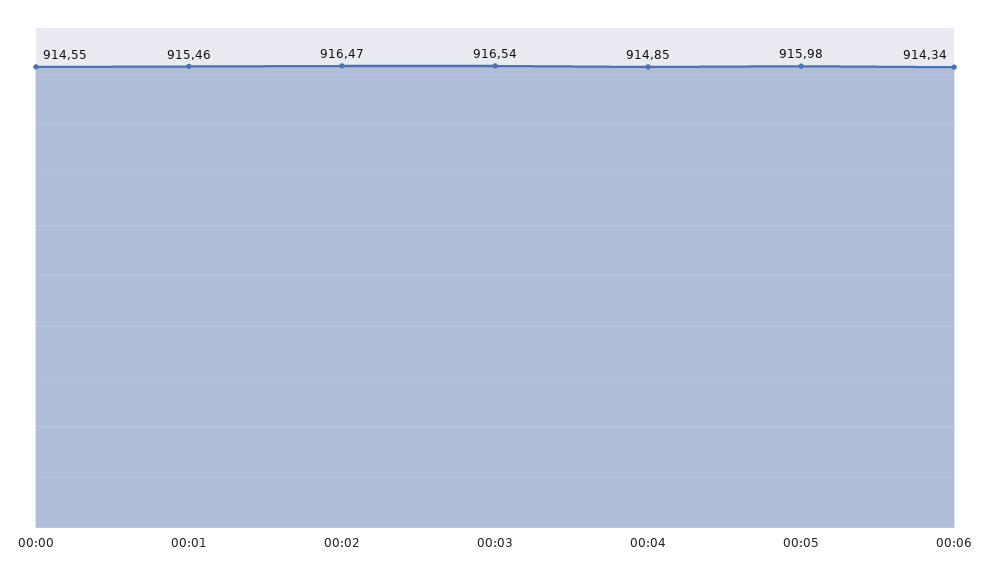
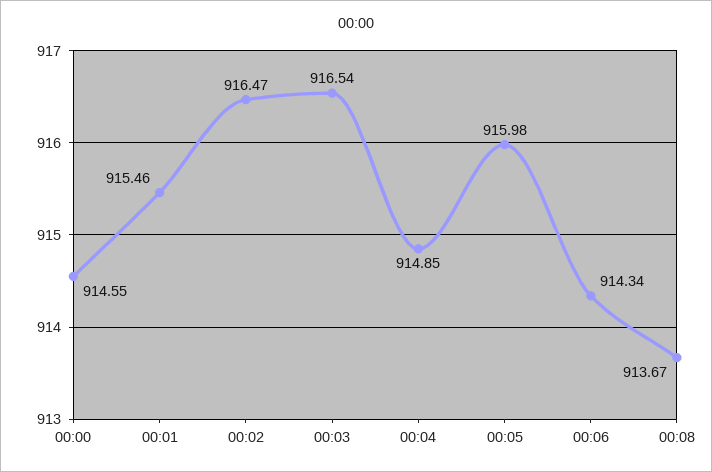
00:08: none -> 913.67

